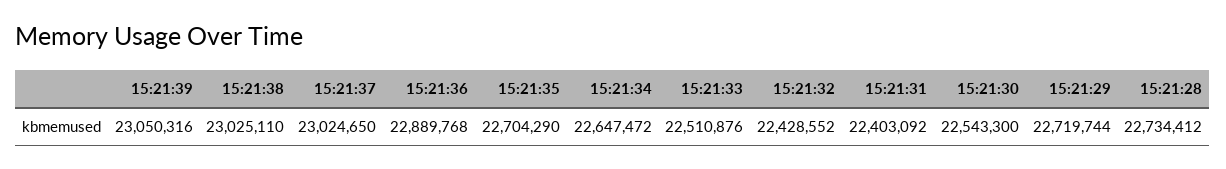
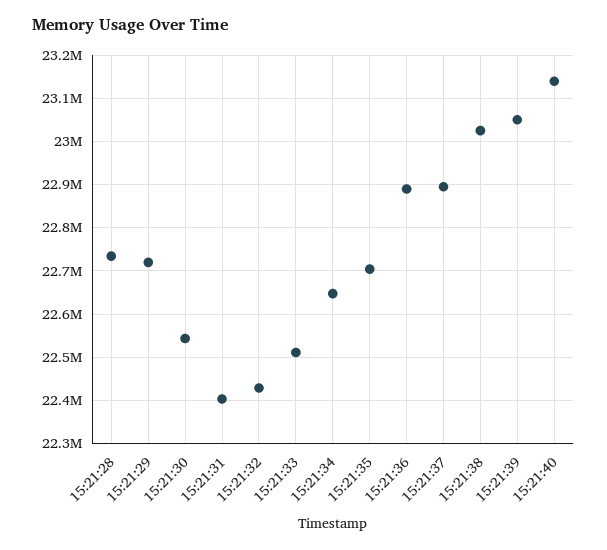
15:21:37: 23024650 -> 22900000
15:21:40: none -> 23140000

